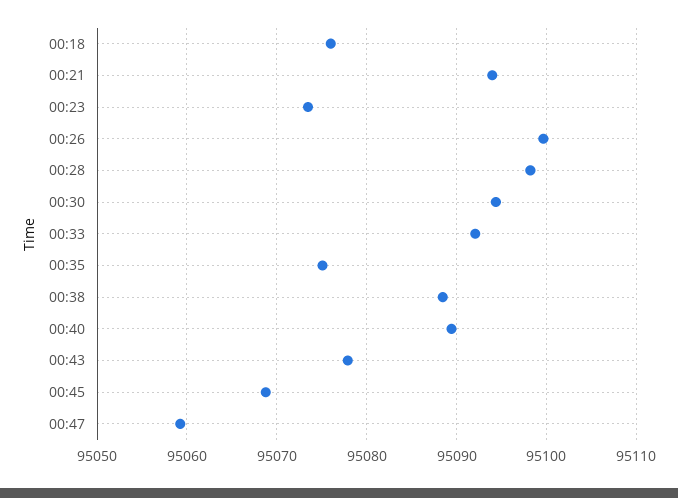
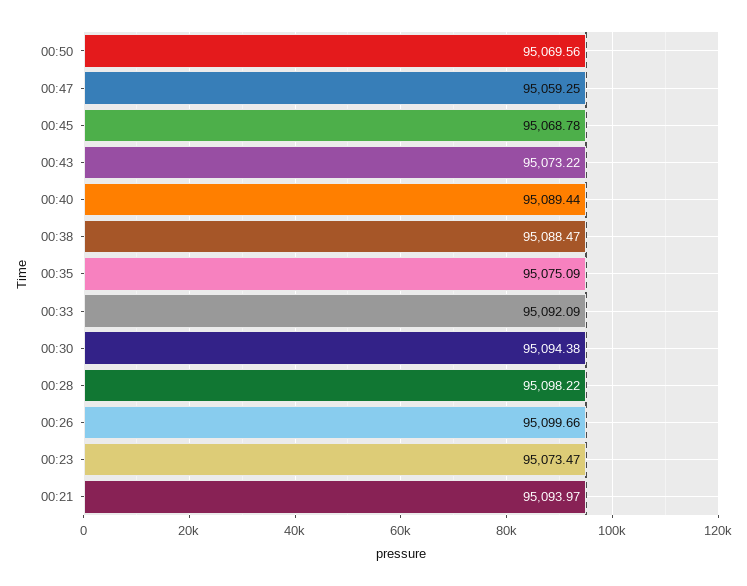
00:18: 95076 -> none
00:43: 95078 -> 95073.22
00:50: none -> 95069.56

